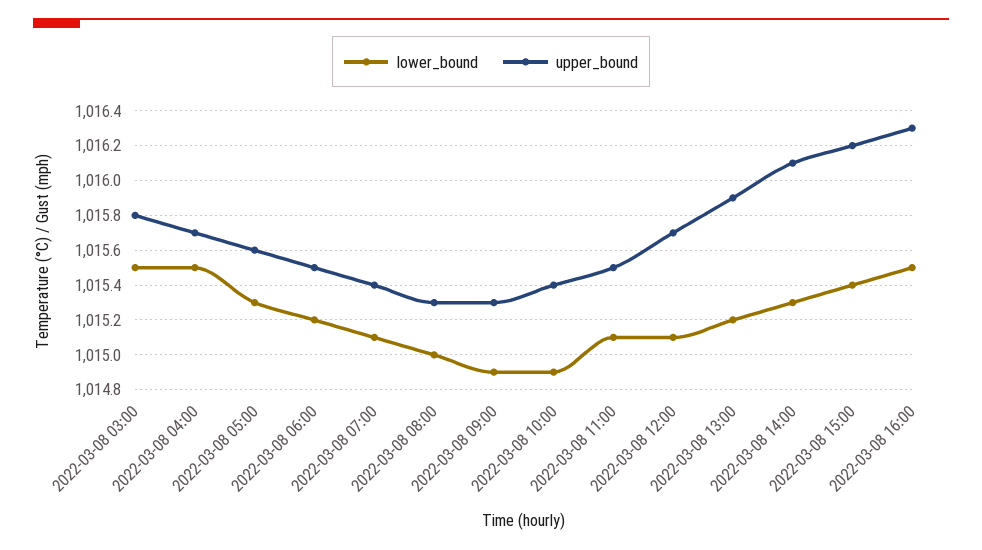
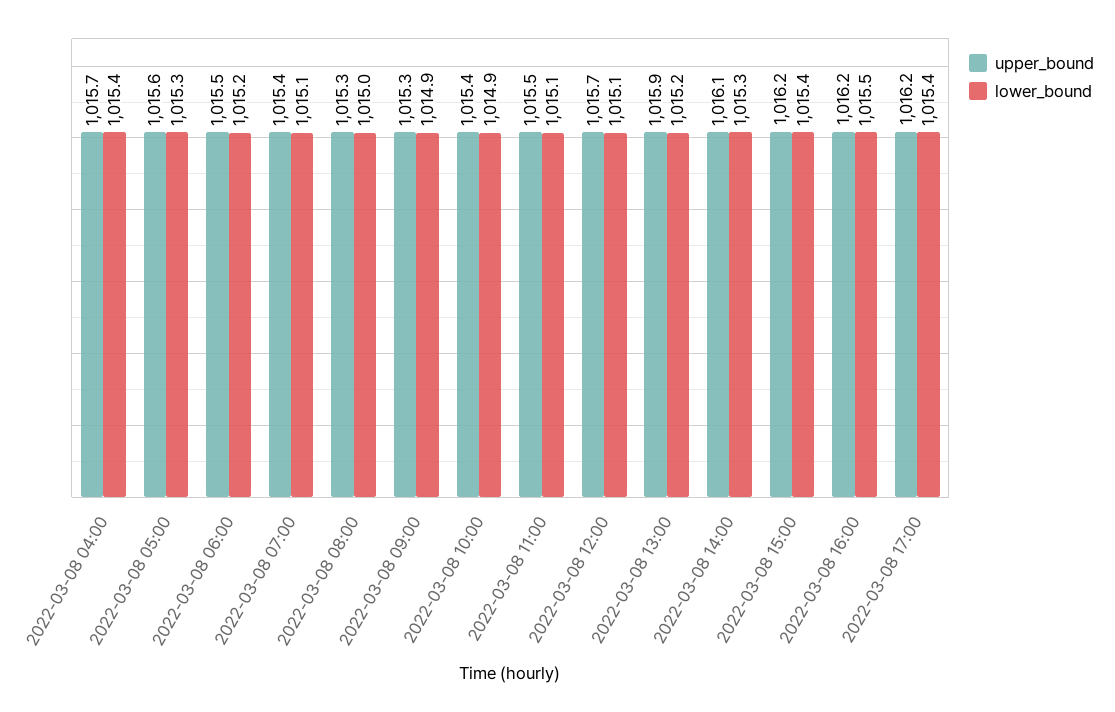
lower_bound, 2022-03-08 03:00: 1015.5 -> none
upper_bound, 2022-03-08 03:00: 1015.8 -> none
lower_bound, 2022-03-08 04:00: 1015.5 -> 1015.4
upper_bound, 2022-03-08 16:00: 1016.3 -> 1016.2
upper_bound, 2022-03-08 17:00: none -> 1016.2
lower_bound, 2022-03-08 17:00: none -> 1015.4

